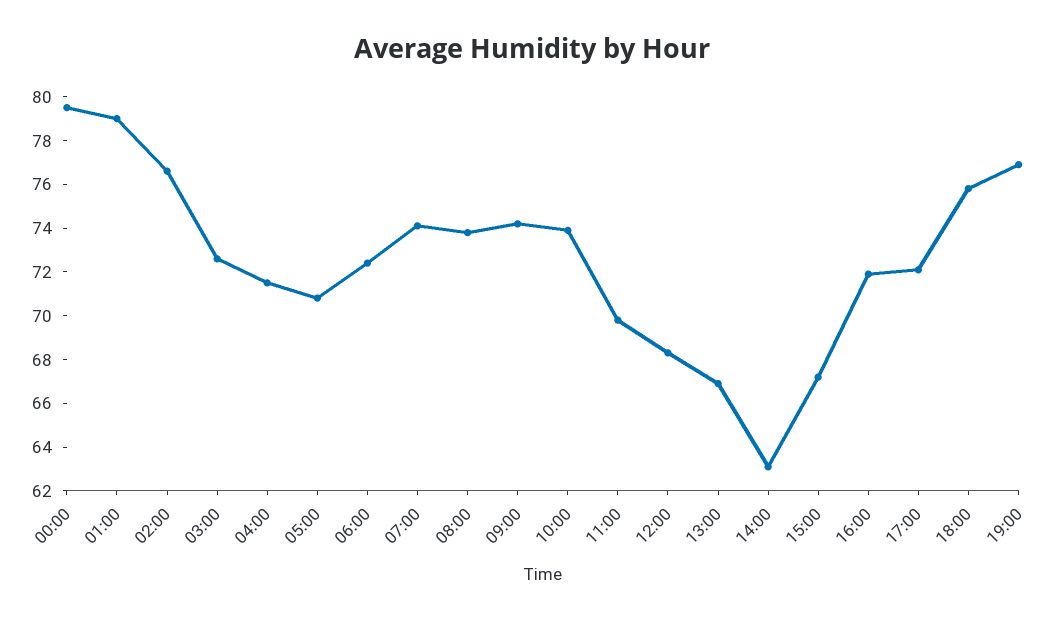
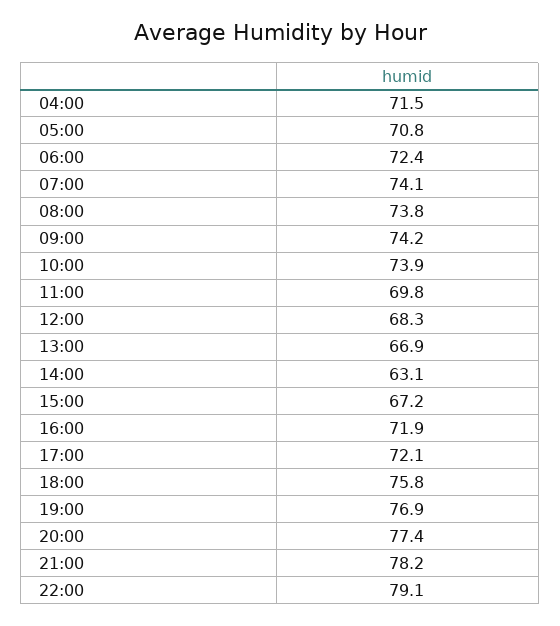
00:00: 79.5 -> none
01:00: 79 -> none
02:00: 76.5 -> none
03:00: 72.5 -> none
20:00: none -> 77.4
21:00: none -> 78.2
22:00: none -> 79.1

